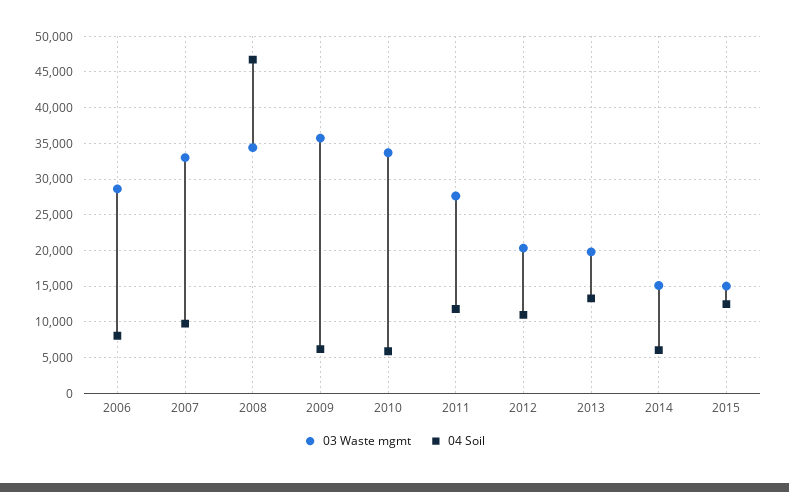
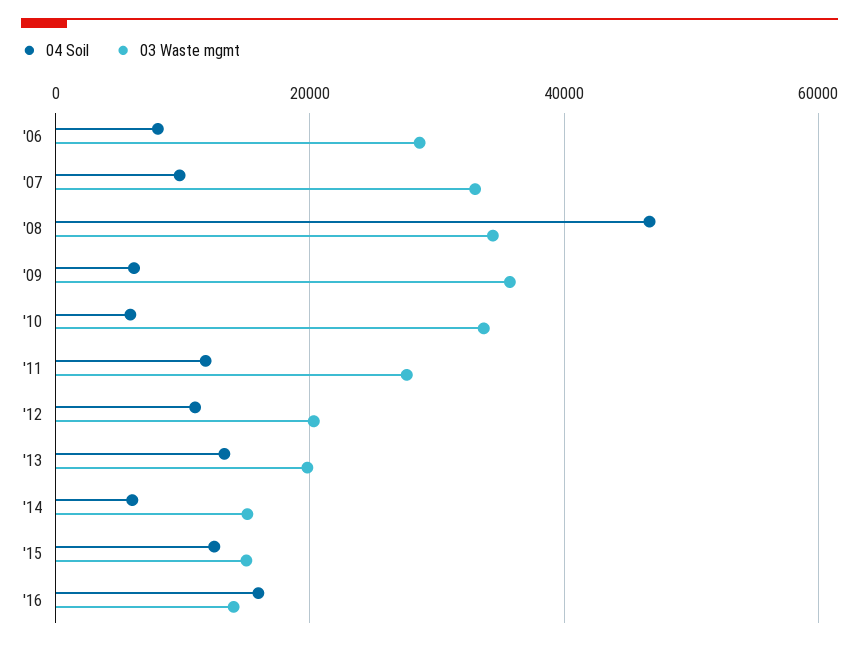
04 Soil, '16: none -> 16000
03 Waste mgmt, '16: none -> 14000

